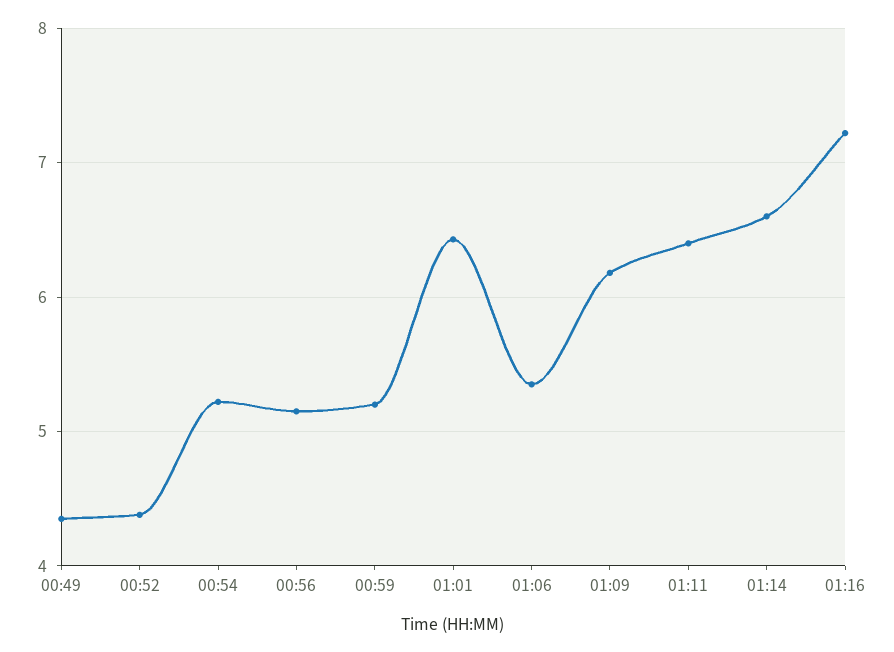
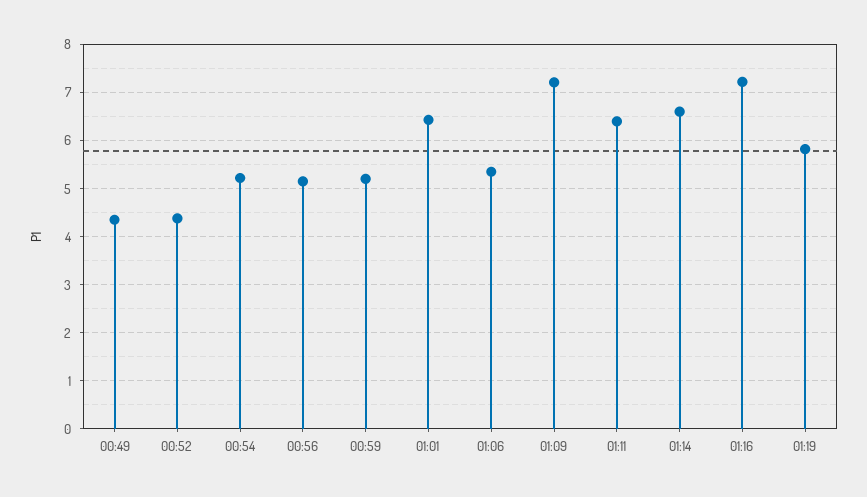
01:09: 6.2 -> 7.2
01:19: none -> 5.8

